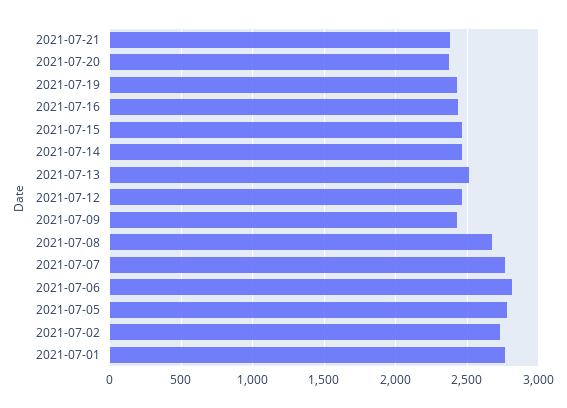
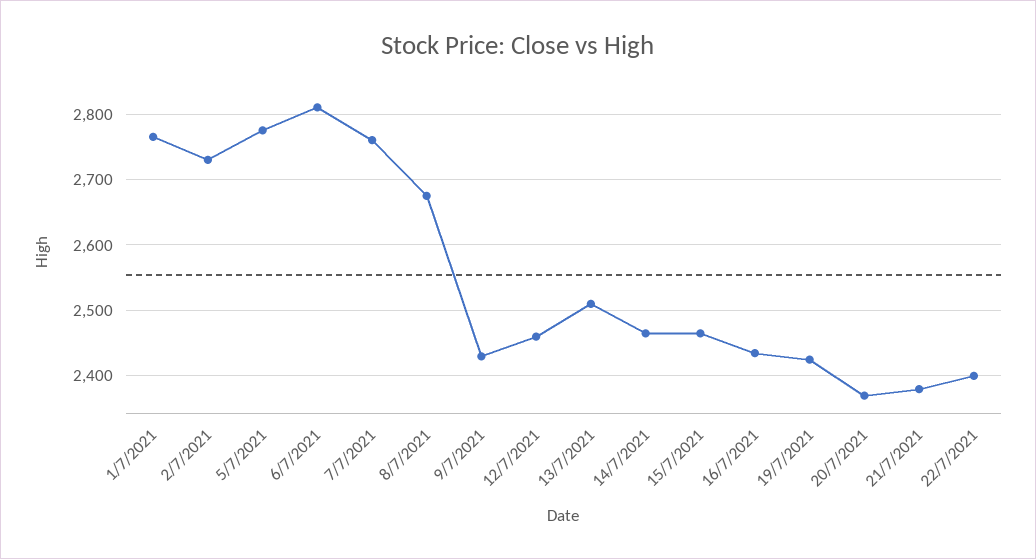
22/7/2021: none -> 2400

